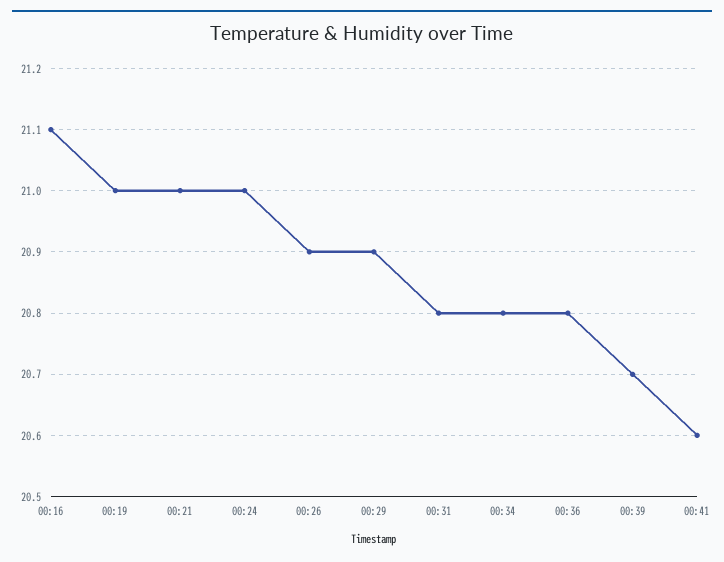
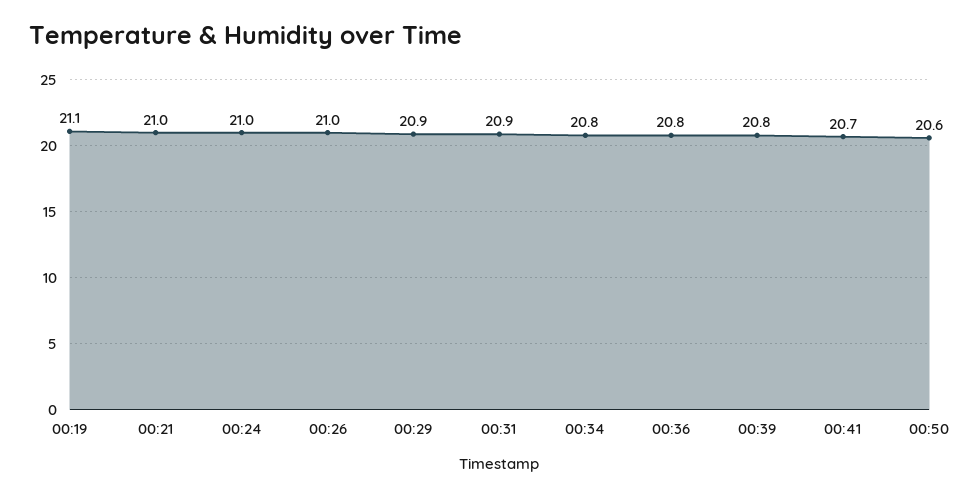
00:16: 21.1 -> none
00:19: 21 -> 21.1
00:26: 20.9 -> 21
00:31: 20.8 -> 20.9
00:39: 20.7 -> 20.8
00:41: 20.6 -> 20.7
00:50: none -> 20.6

